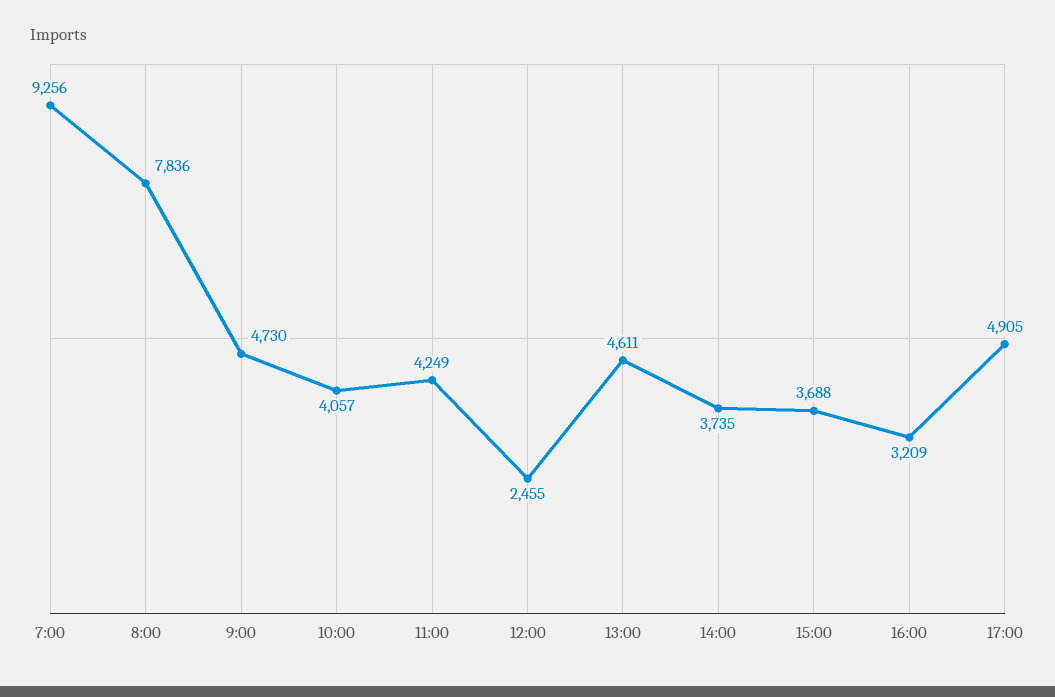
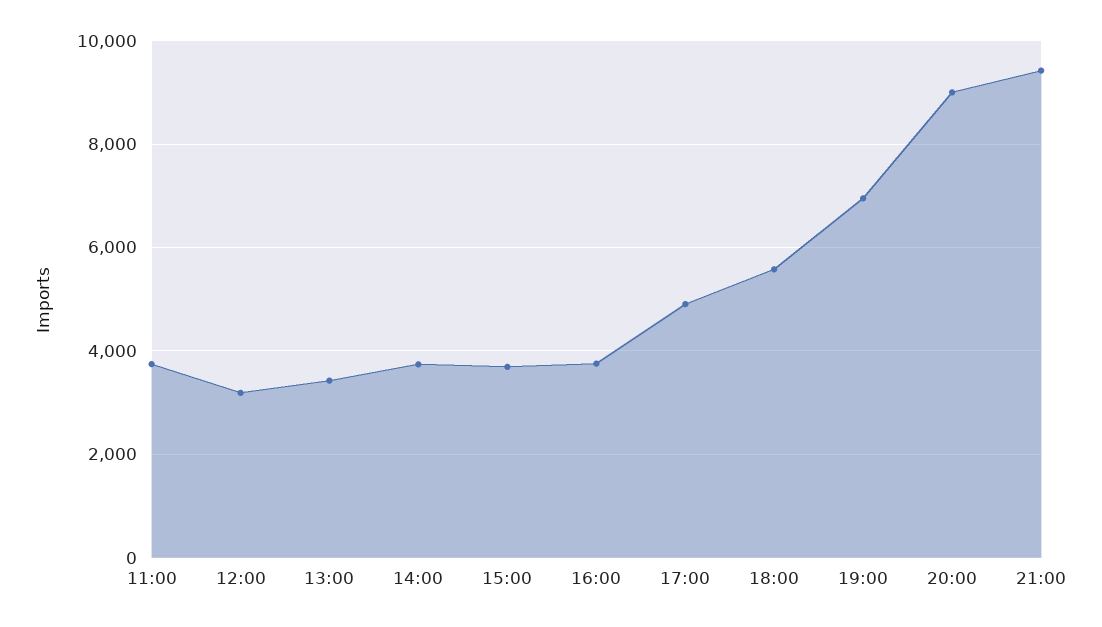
7:00: 9256 -> none
8:00: 7836 -> none
9:00: 4730 -> none
10:00: 4057 -> none
11:00: 4249 -> 3800
12:00: 2455 -> 3200
13:00: 4611 -> 3400
16:00: 3209 -> 3800
18:00: none -> 5600
19:00: none -> 7000
20:00: none -> 9000
21:00: none -> 9400

